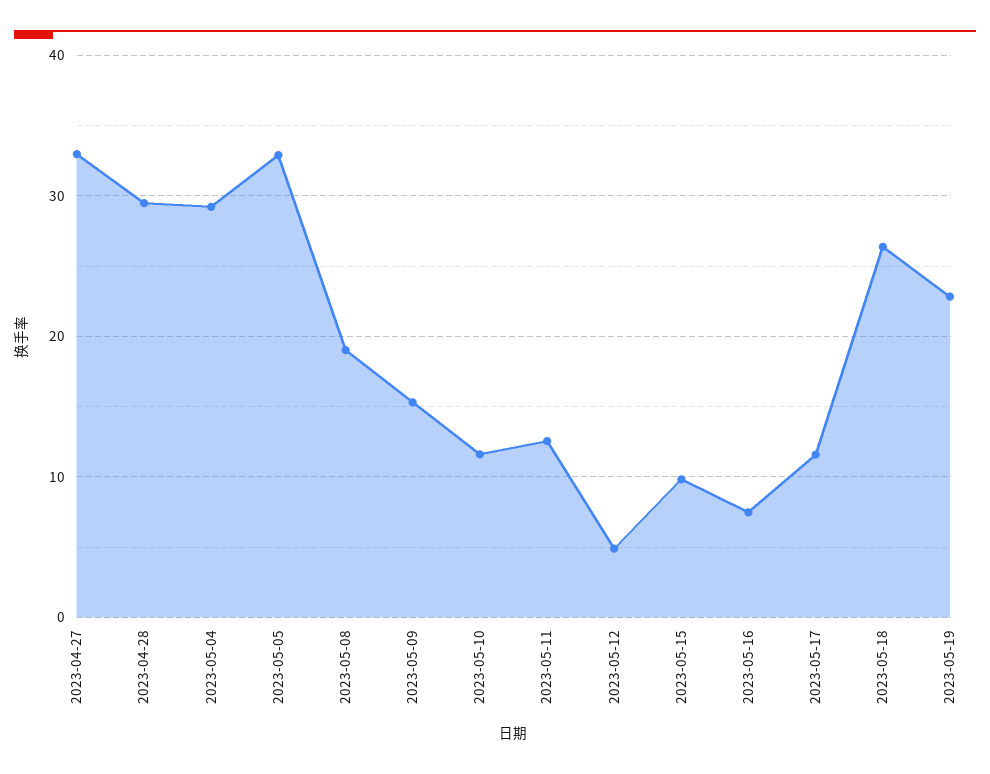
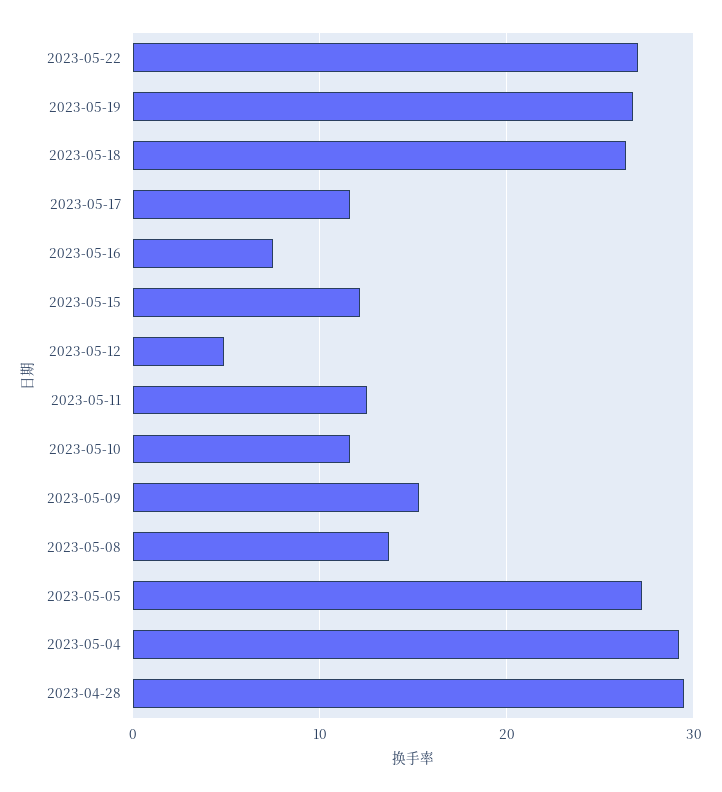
2023-04-27: 33 -> none
2023-05-05: 33 -> 27
2023-05-08: 19 -> 14
2023-05-15: 10 -> 12
2023-05-19: 23 -> 27
2023-05-22: none -> 27

